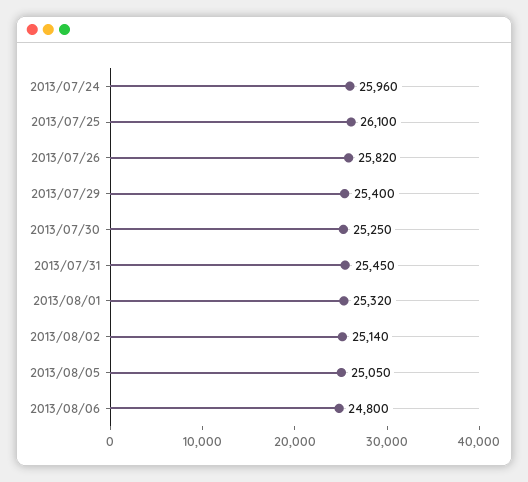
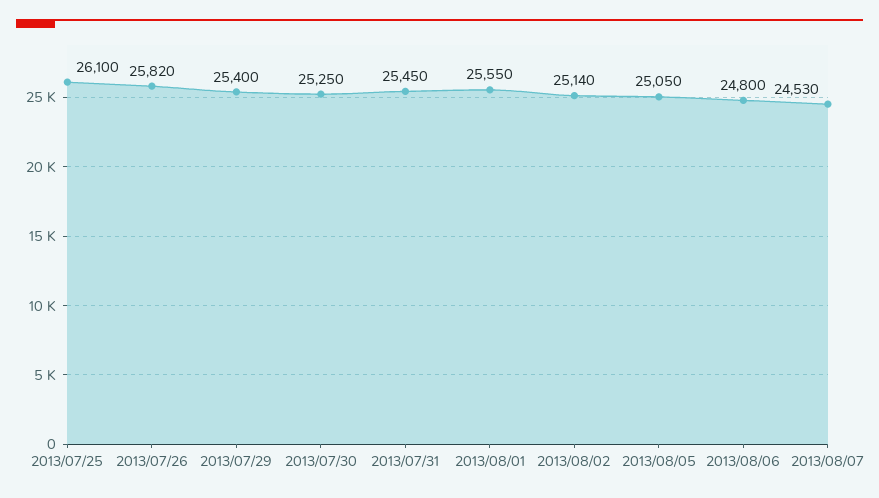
2013/07/24: 25960 -> none
2013/08/01: 25320 -> 25550
2013/08/07: none -> 24530

